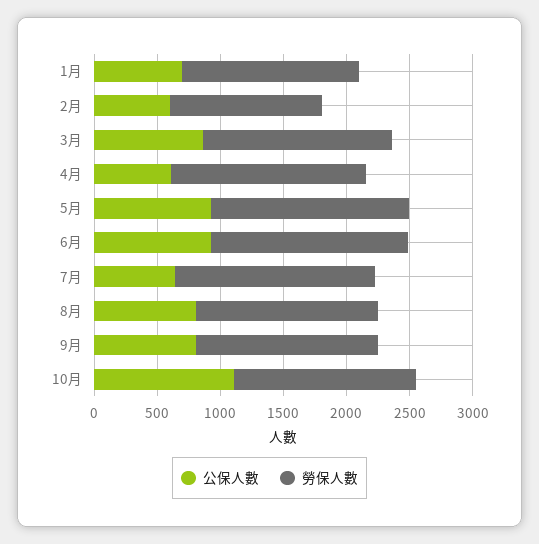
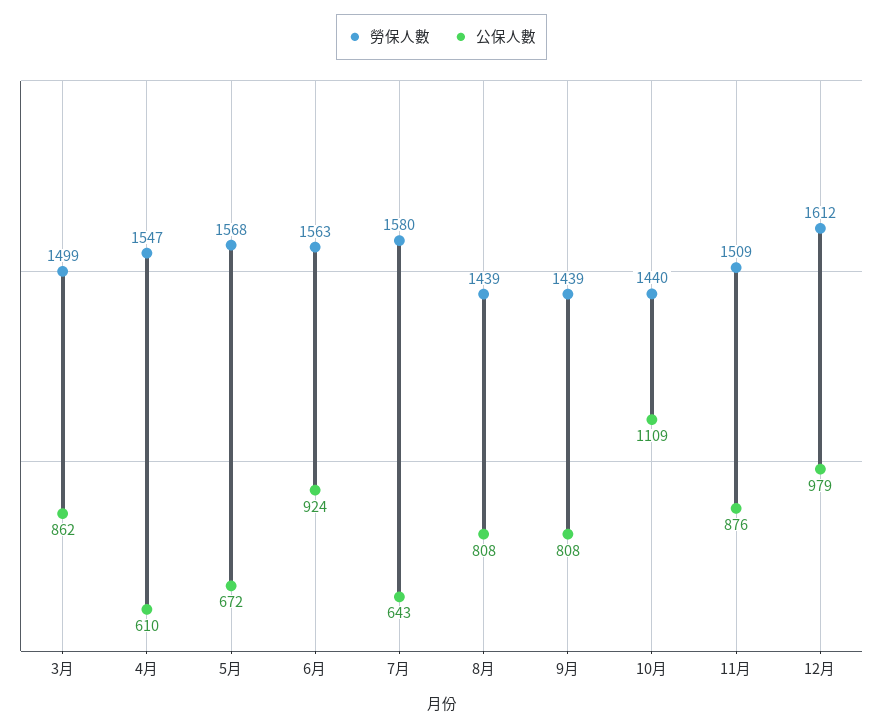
公保人數, 1月: 700 -> none
勞保人數, 1月: 1400 -> none
公保人數, 2月: 600 -> none
勞保人數, 2月: 1200 -> none
公保人數, 5月: 900 -> 672
勞保人數, 11月: none -> 1509
公保人數, 11月: none -> 876
勞保人數, 12月: none -> 1612
公保人數, 12月: none -> 979

